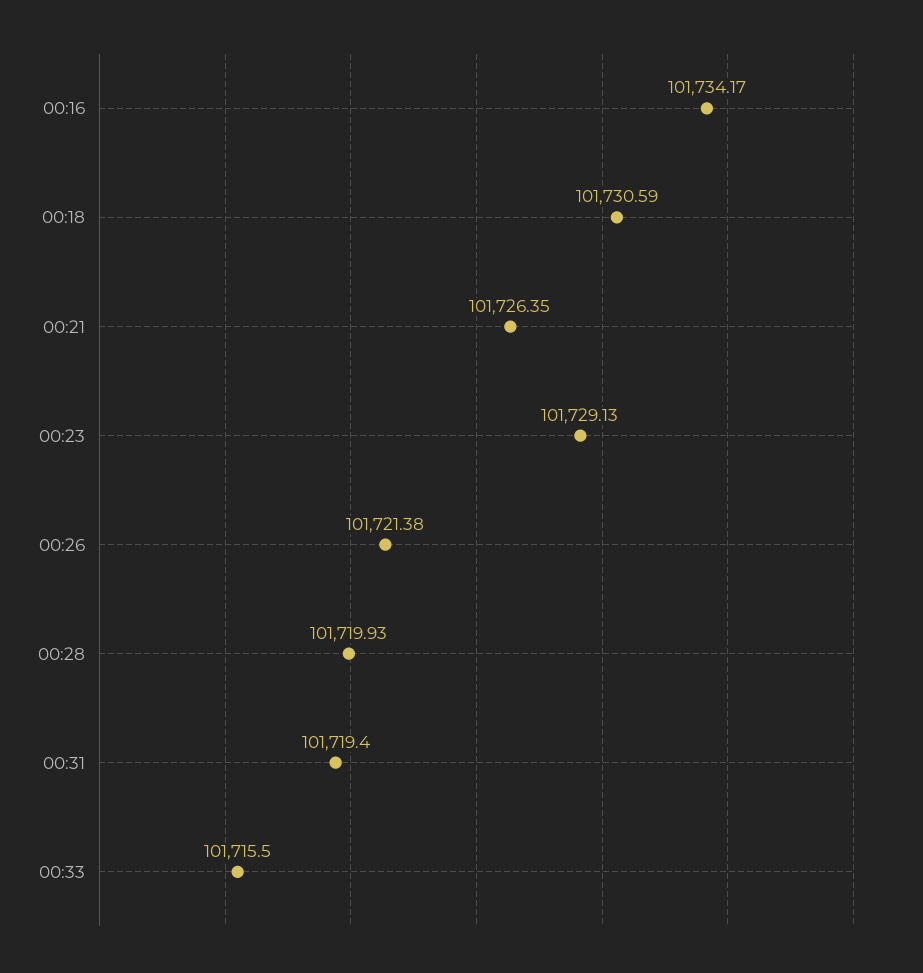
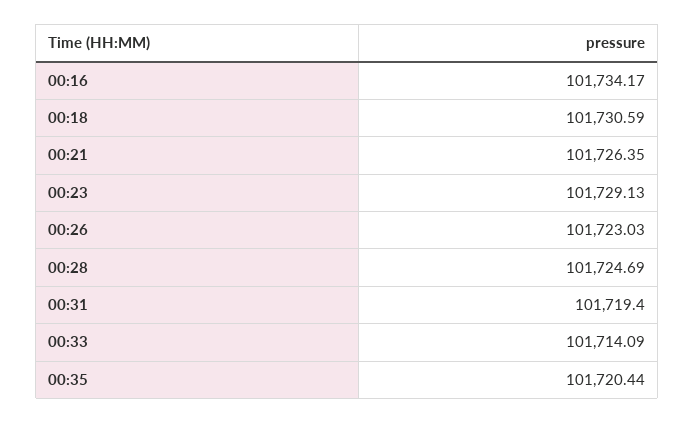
00:26: 101721.38 -> 101723.03
00:28: 101719.93 -> 101724.69
00:33: 101715.5 -> 101714.09
00:35: none -> 101720.44

